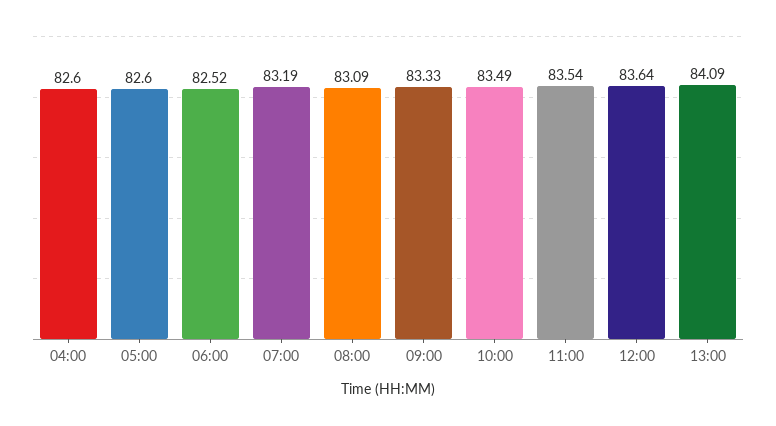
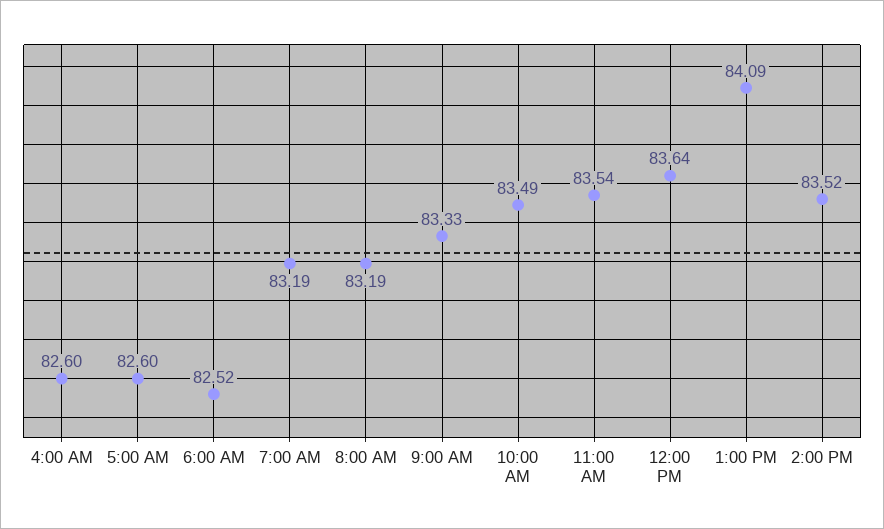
08:00: 83.09 -> 83.19
2:00 PM: none -> 83.52

